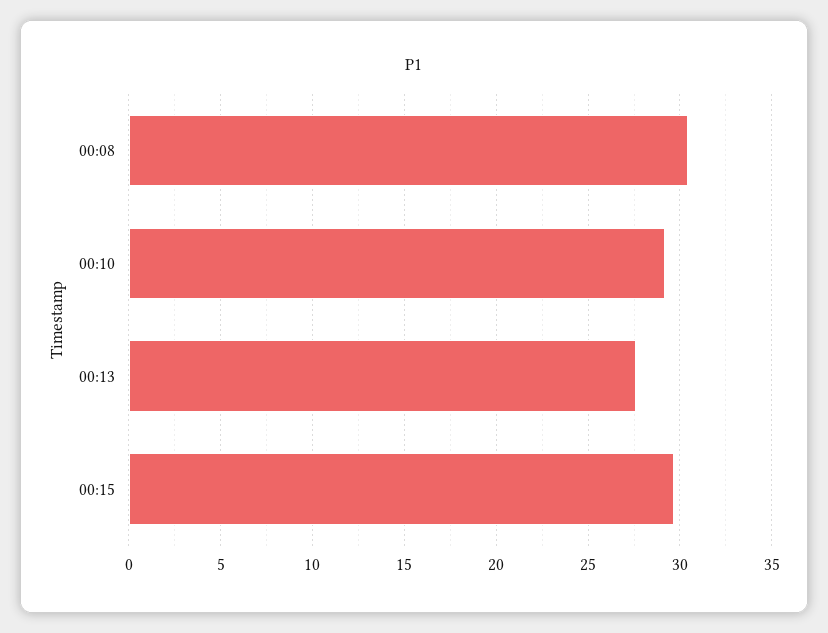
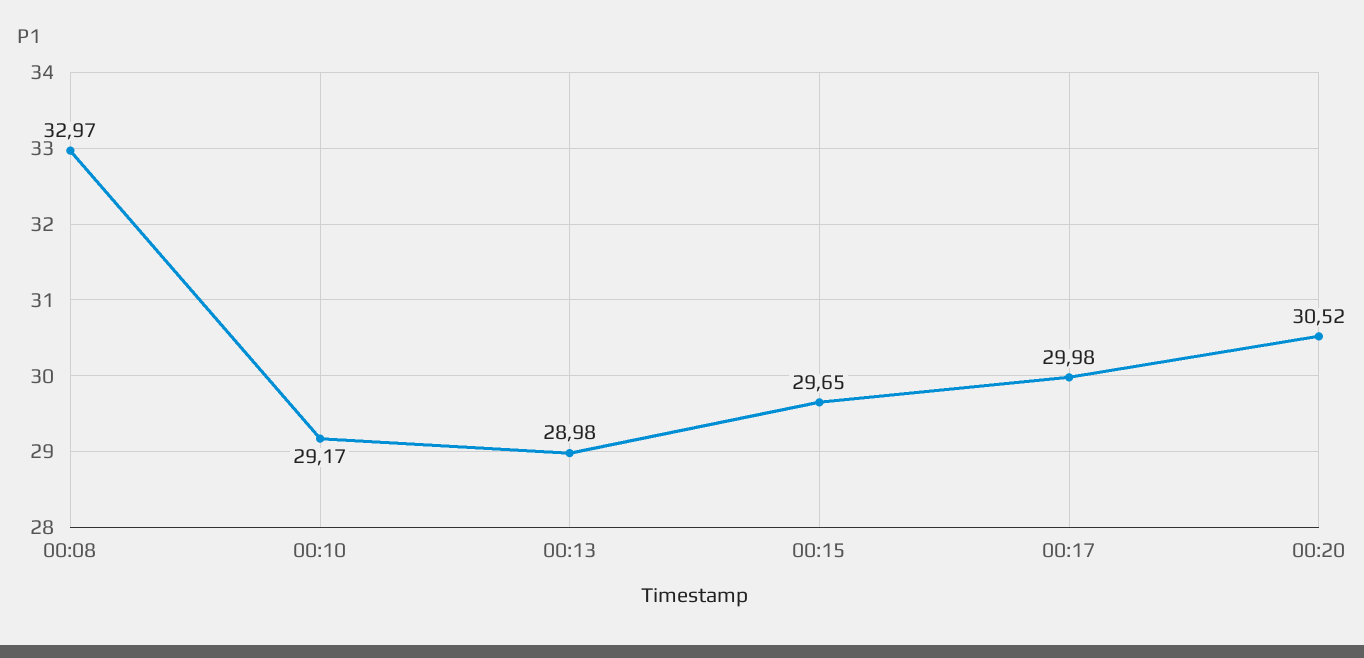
00:08: 30.5 -> 32.97
00:13: 27.5 -> 28.98
00:17: none -> 29.98
00:20: none -> 30.52

